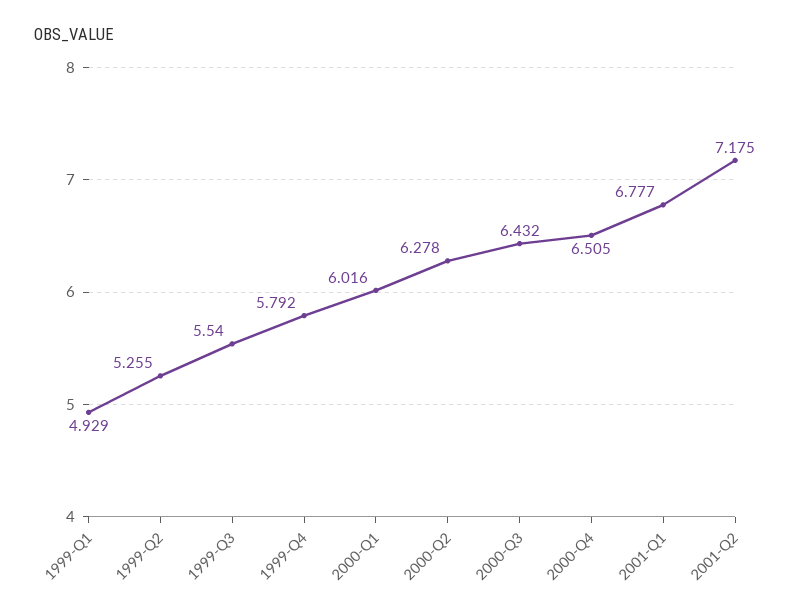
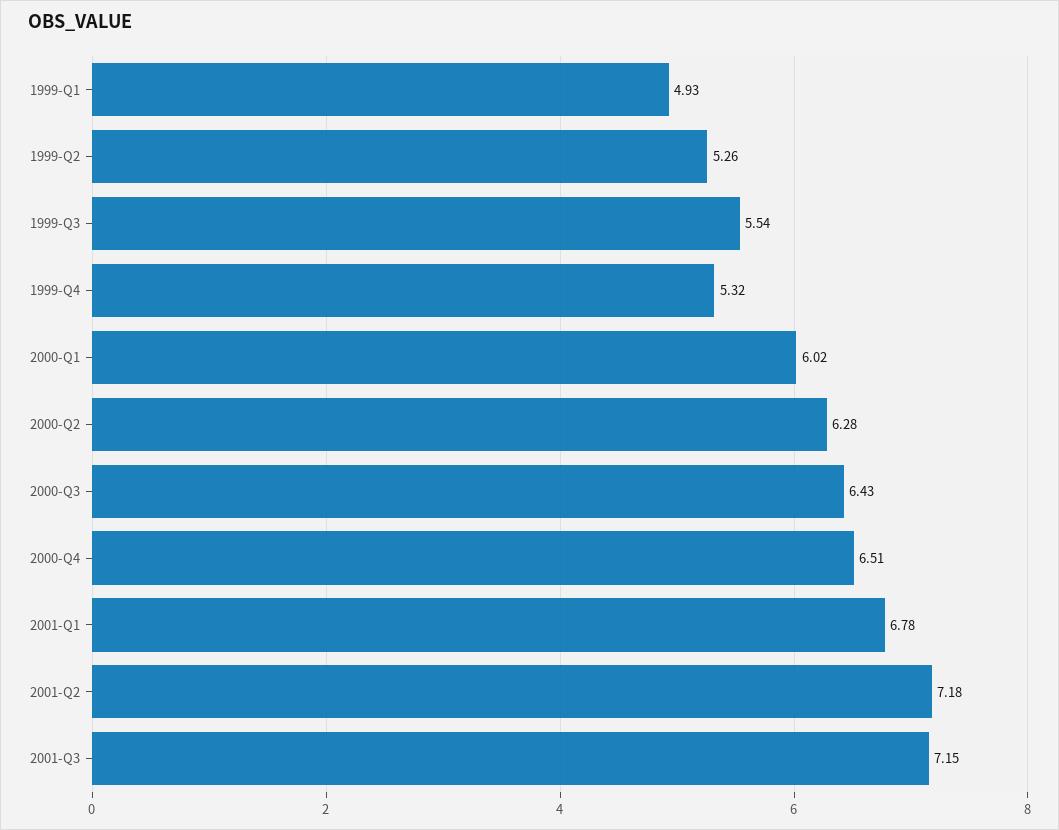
1999-Q4: 5.792 -> 5.32
2001-Q3: none -> 7.15

